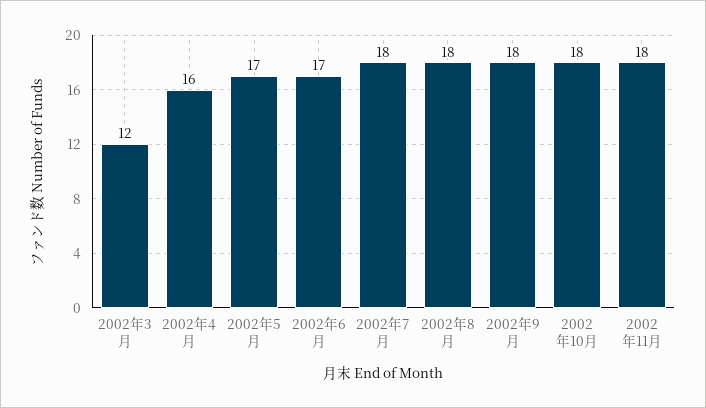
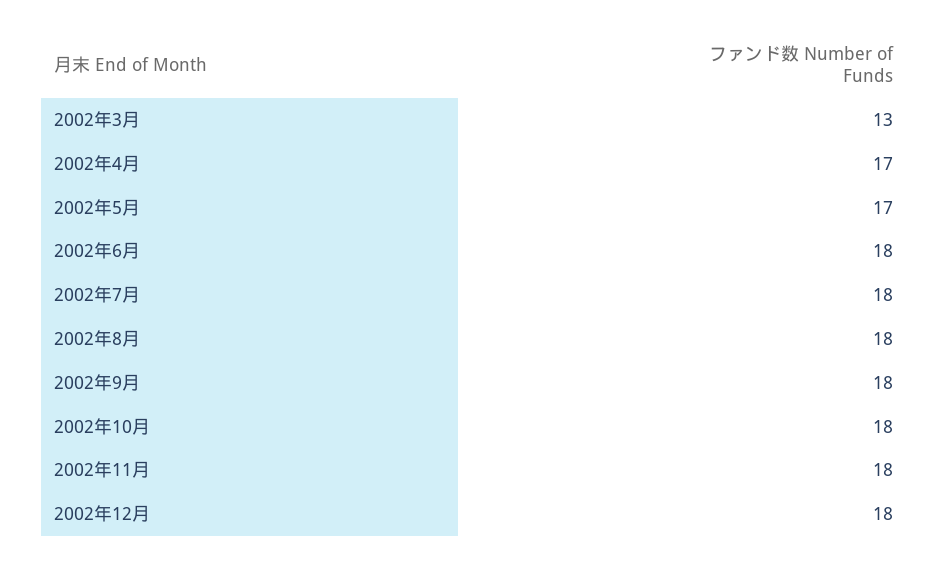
2002年3月: 12 -> 13
2002年4月: 16 -> 17
2002年6月: 17 -> 18
2002年12月: none -> 18

